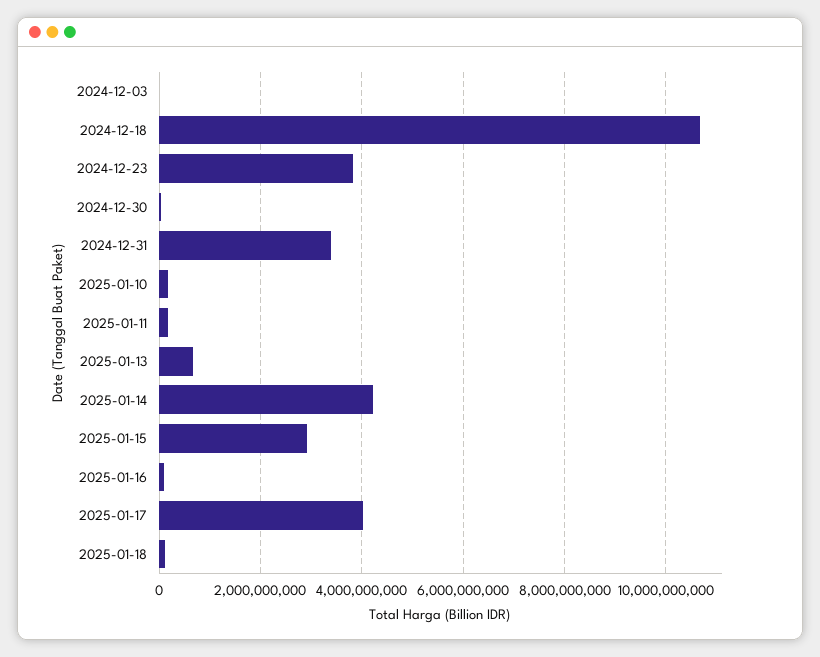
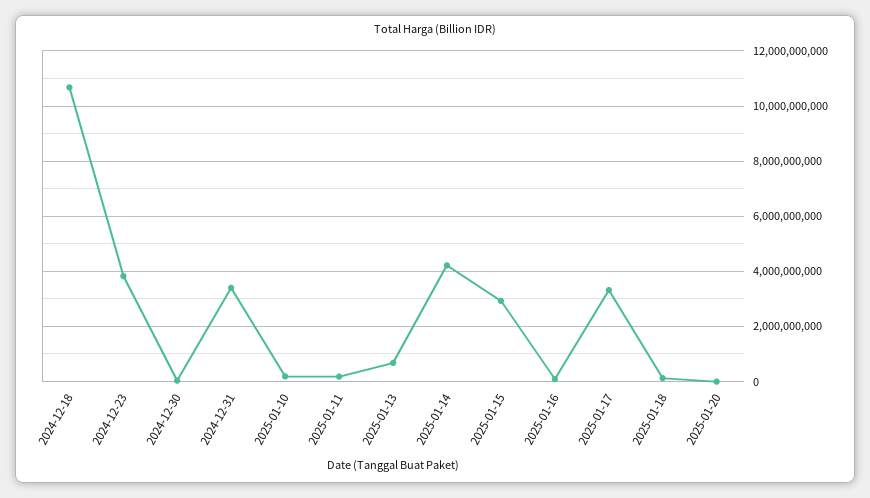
2024-12-03: 0 -> none
2025-01-17: 4000000000 -> 3250000000
2025-01-20: none -> 0

